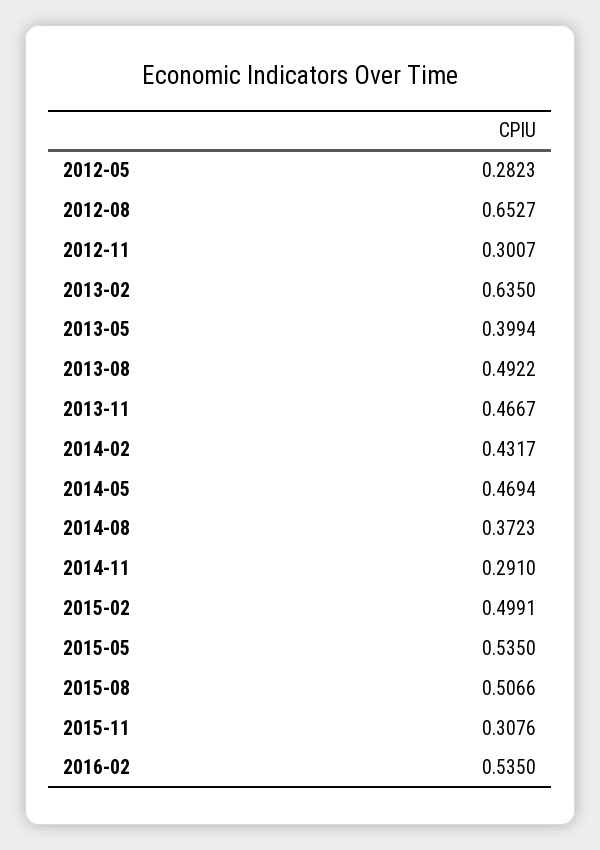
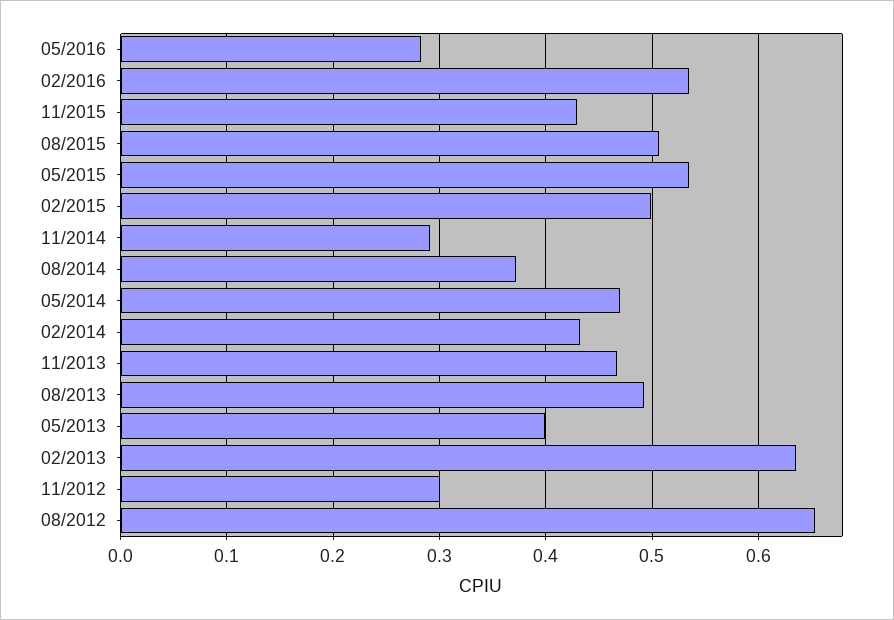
2012-05: 0.2823 -> none
2015-11: 0.3076 -> 0.43
05/2016: none -> 0.28

